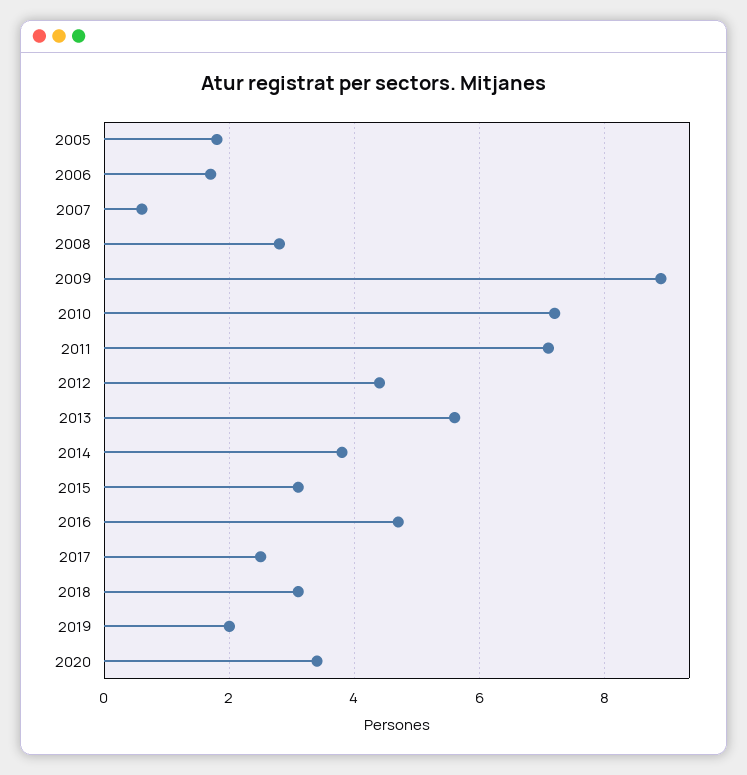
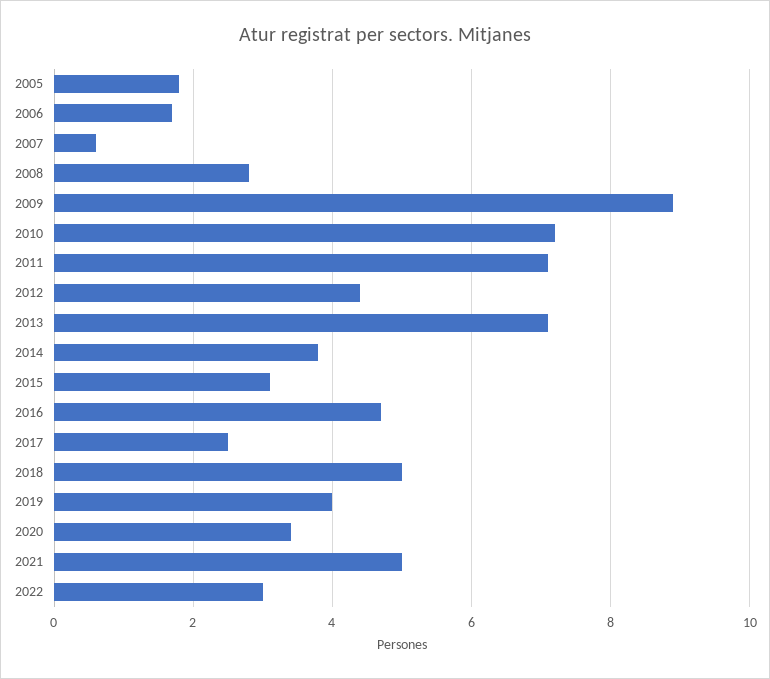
2013: 5.5 -> 7
2018: 3 -> 5
2019: 2 -> 4
2021: none -> 5
2022: none -> 3

